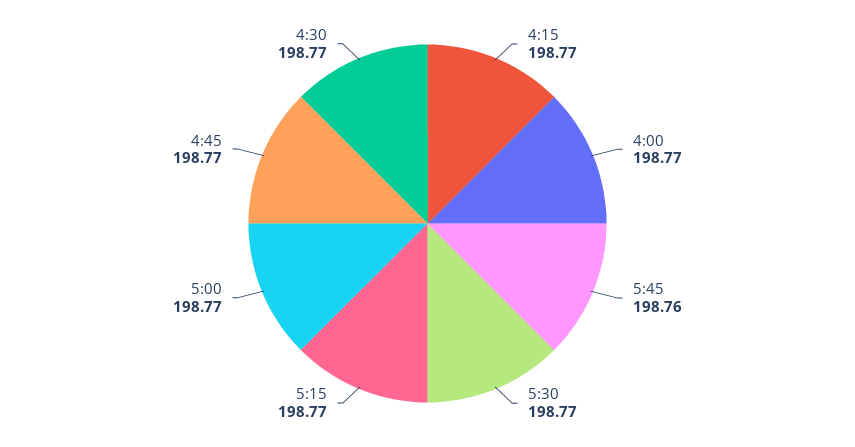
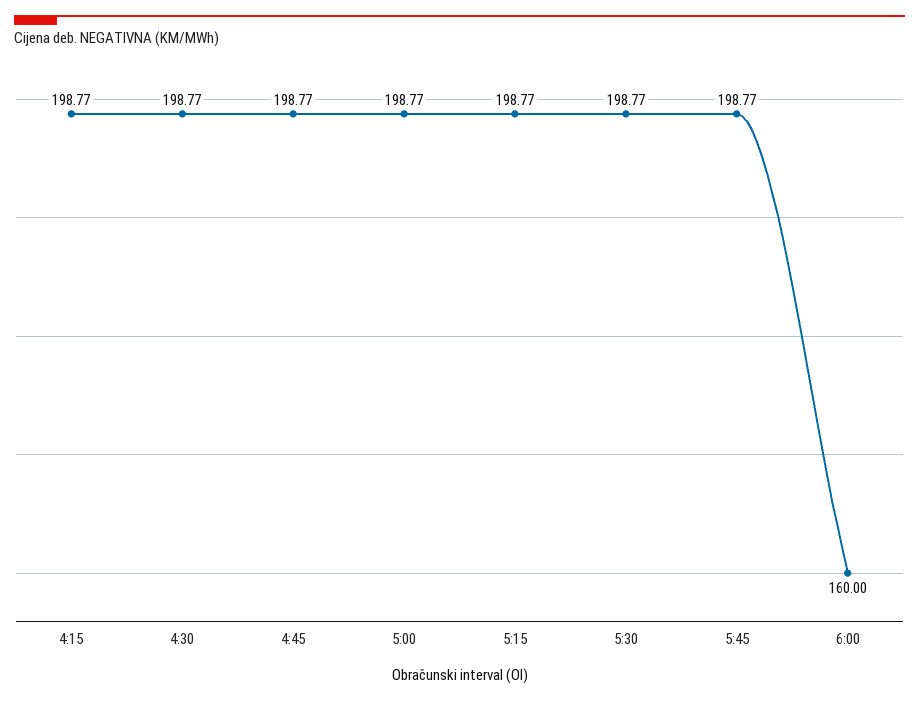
4:00: 198.77 -> none
5:45: 198.76 -> 198.77
6:00: none -> 160

